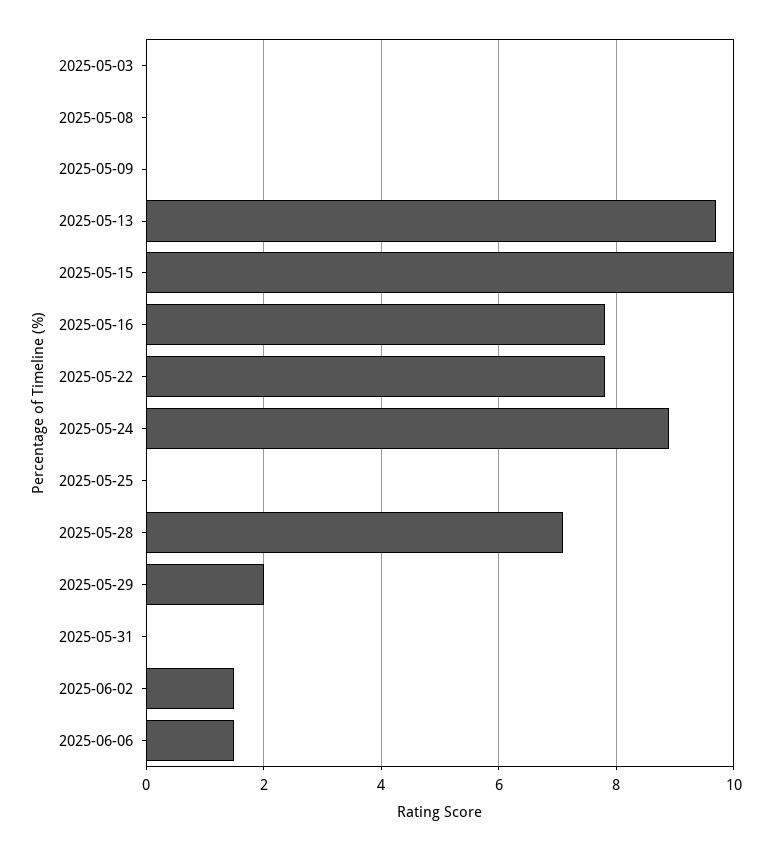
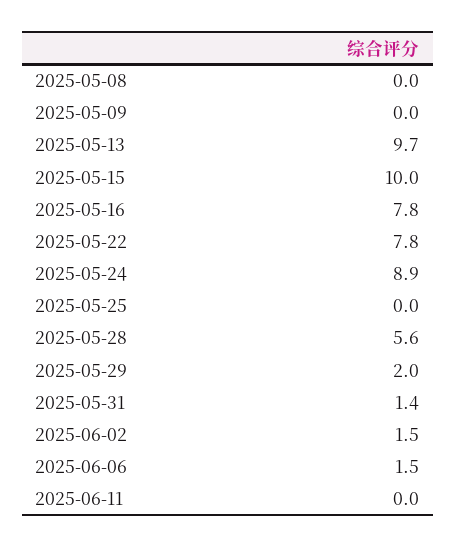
2025-05-03: 0 -> none
2025-05-28: 7 -> 5.6
2025-05-31: 0 -> 1.4
2025-06-11: none -> 0

